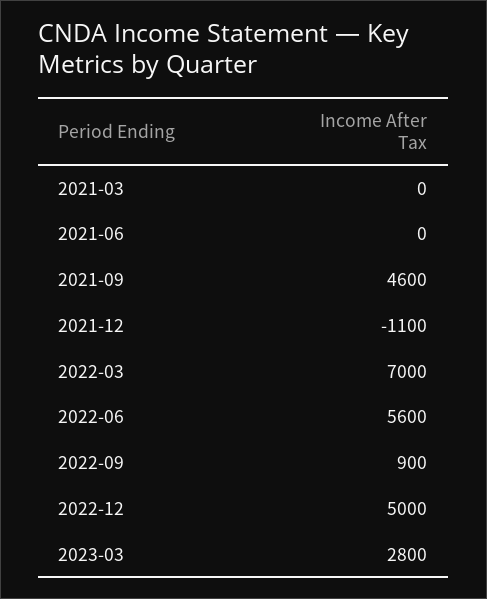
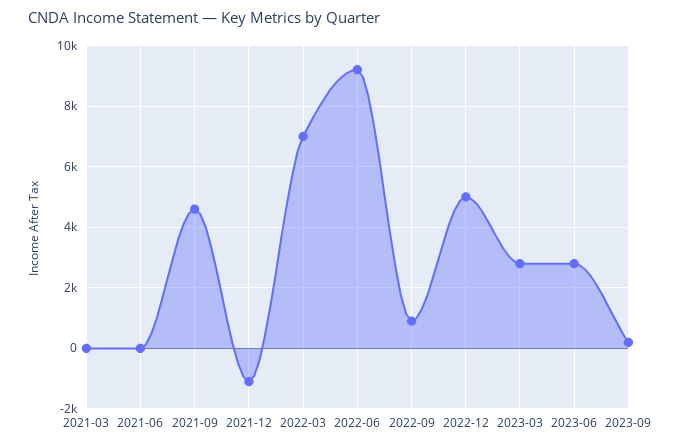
2022-06: 5600 -> 9200
2023-06: none -> 2800
2023-09: none -> 200

